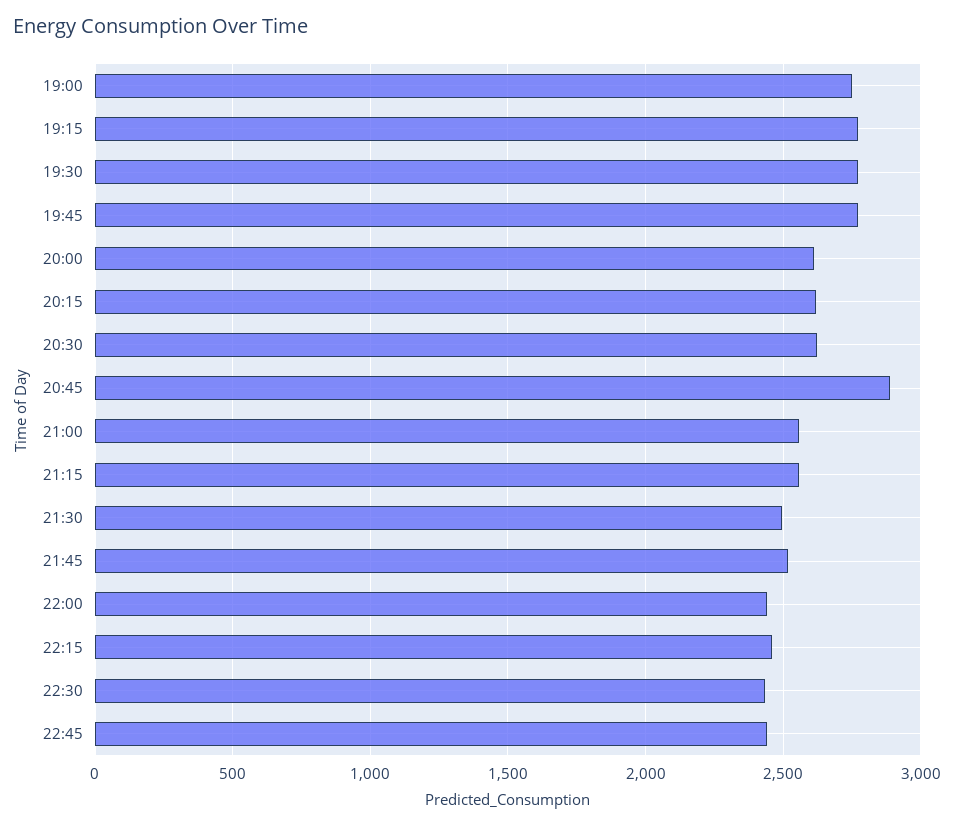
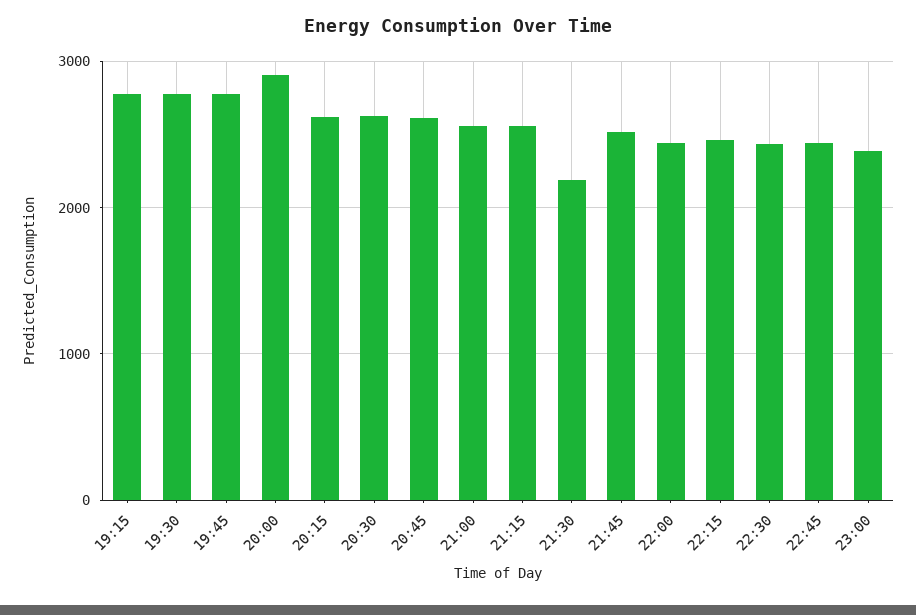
19:00: 2750 -> none
20:00: 2600 -> 2900
20:45: 2900 -> 2600
21:30: 2500 -> 2200
23:00: none -> 2400

